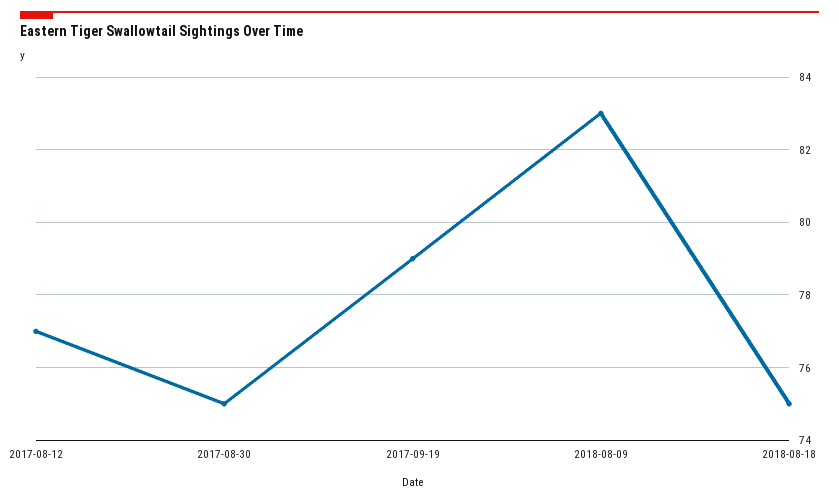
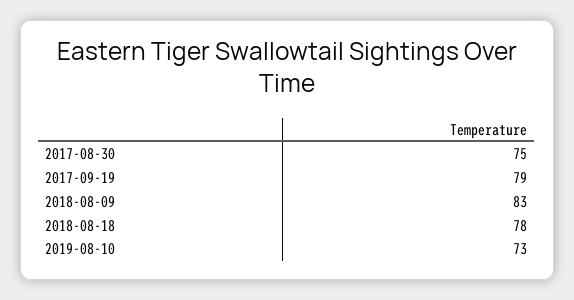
2017-08-12: 77 -> none
2018-08-18: 75 -> 78
2019-08-10: none -> 73

